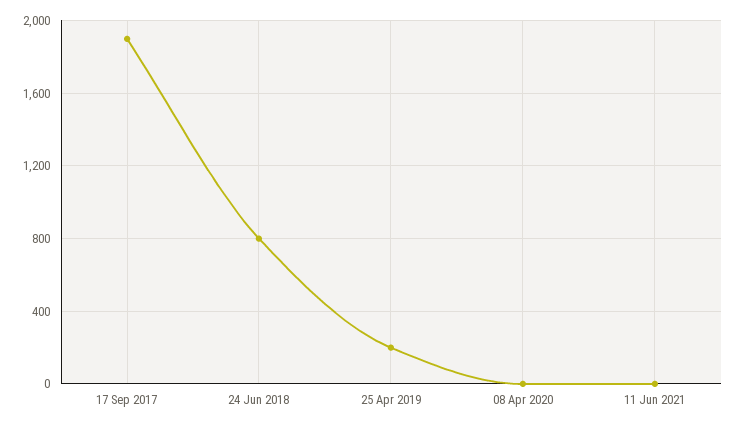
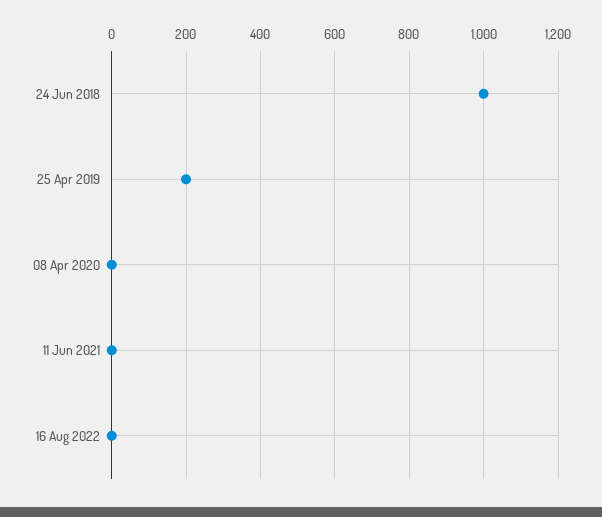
17 Sep 2017: 1900 -> none
24 Jun 2018: 800 -> 1000
16 Aug 2022: none -> 0

